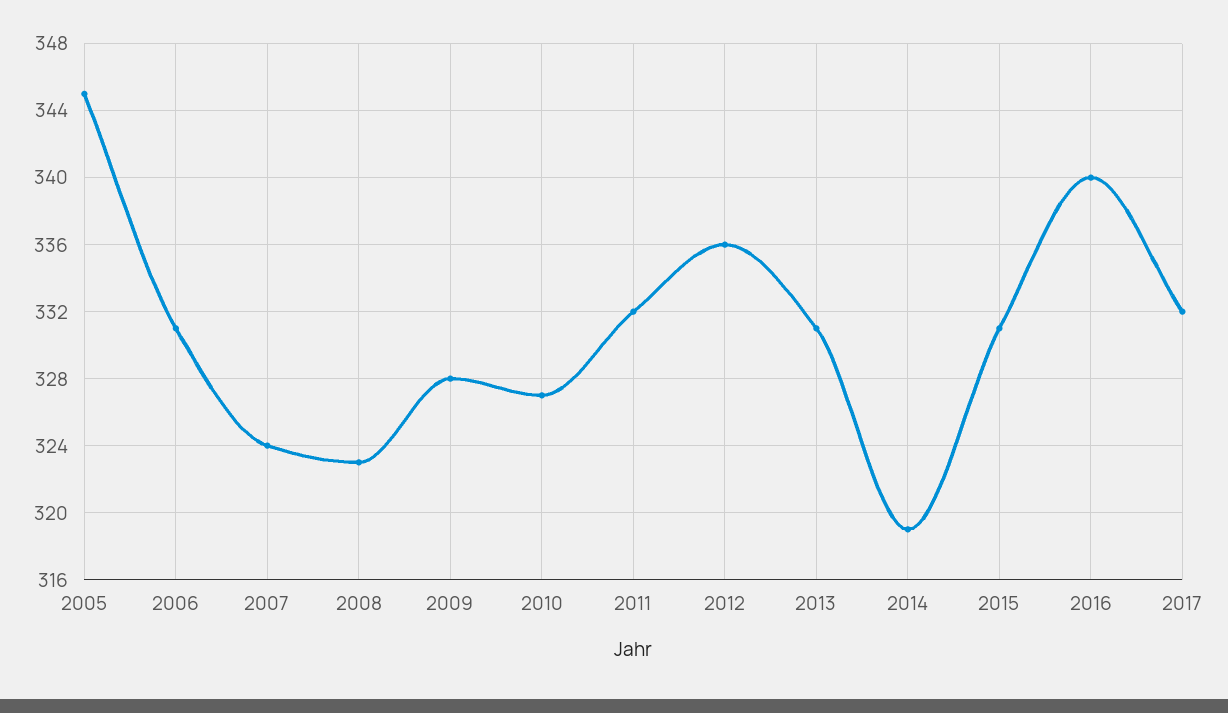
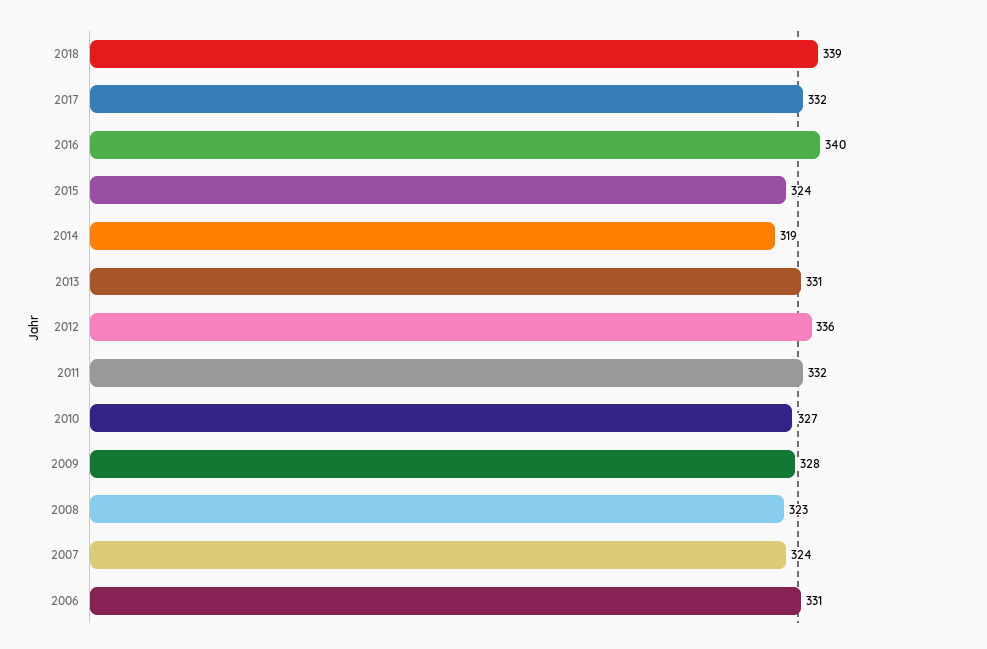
2005: 345 -> none
2015: 331 -> 324
2018: none -> 339

